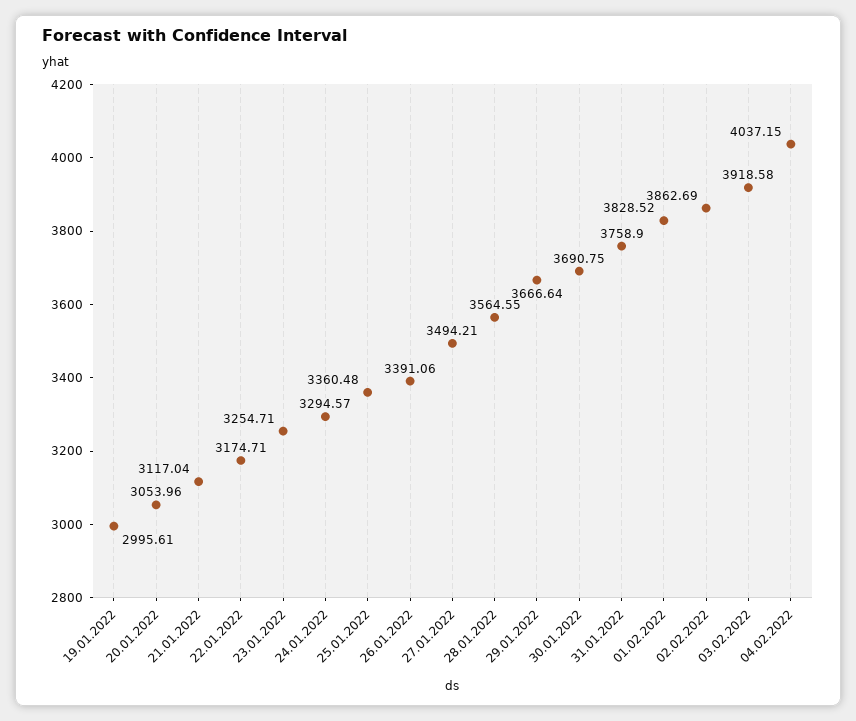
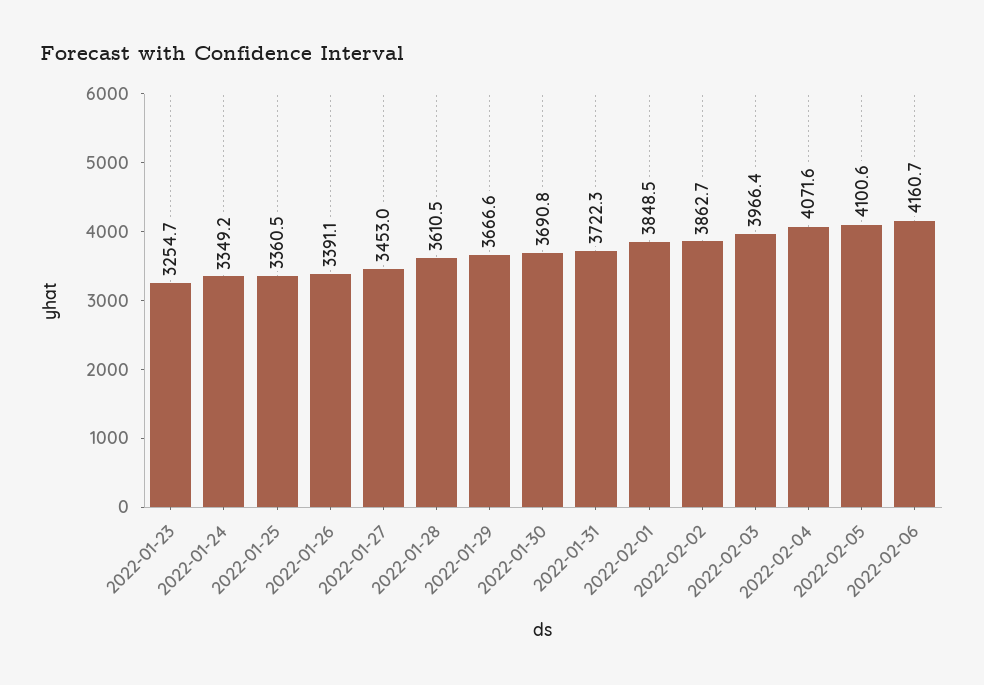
19.01.2022: 2995.61 -> none
20.01.2022: 3053.96 -> none
21.01.2022: 3117.04 -> none
22.01.2022: 3174.71 -> none
24.01.2022: 3294.57 -> 3349.2
27.01.2022: 3494.21 -> 3453
28.01.2022: 3564.55 -> 3610.5
31.01.2022: 3758.9 -> 3722.3
01.02.2022: 3828.52 -> 3848.5
03.02.2022: 3918.58 -> 3966.4
04.02.2022: 4037.15 -> 4071.6
2022-02-05: none -> 4100.6
2022-02-06: none -> 4160.7

